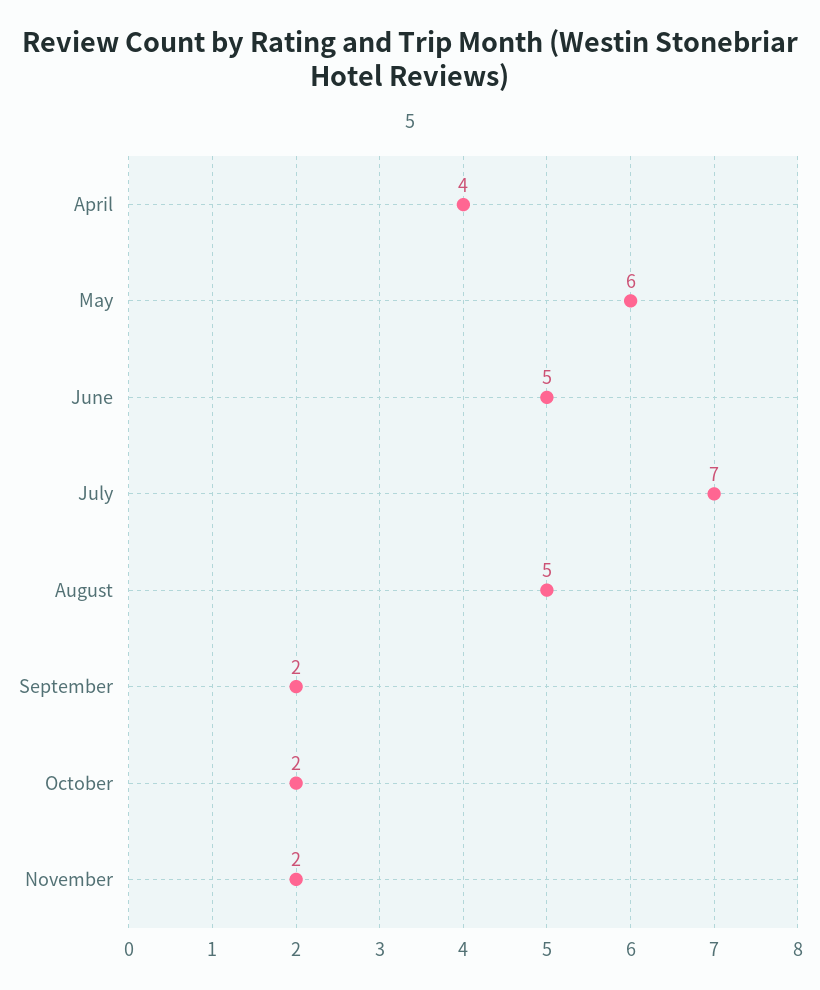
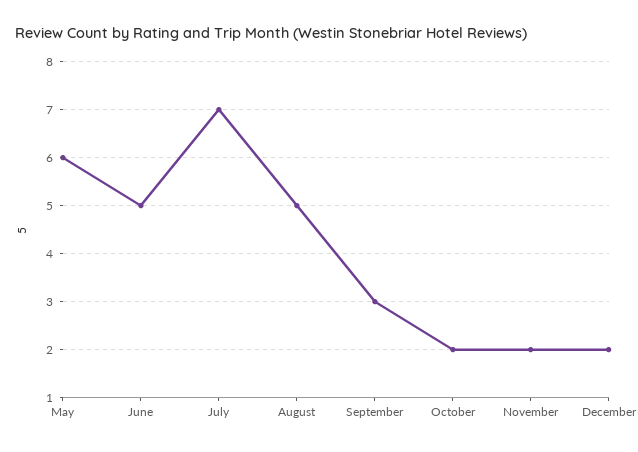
April: 4 -> none
September: 2 -> 3
December: none -> 2

